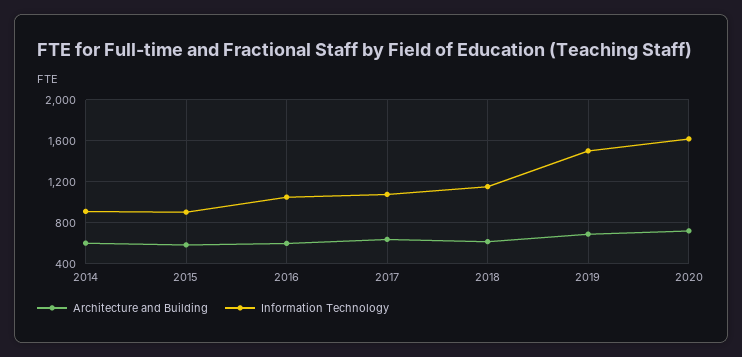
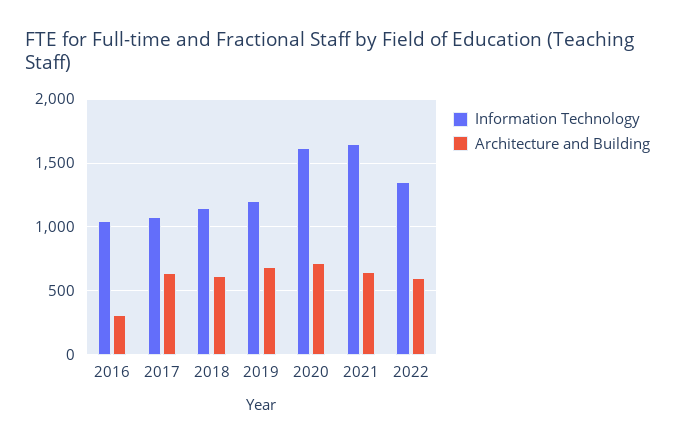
Architecture and Building, 2014: 600 -> none
Information Technology, 2014: 900 -> none
Architecture and Building, 2015: 600 -> none
Information Technology, 2015: 900 -> none
Architecture and Building, 2016: 600 -> 300
Information Technology, 2019: 1500 -> 1200
Information Technology, 2021: none -> 1650
Architecture and Building, 2021: none -> 650
Information Technology, 2022: none -> 1350
Architecture and Building, 2022: none -> 600

